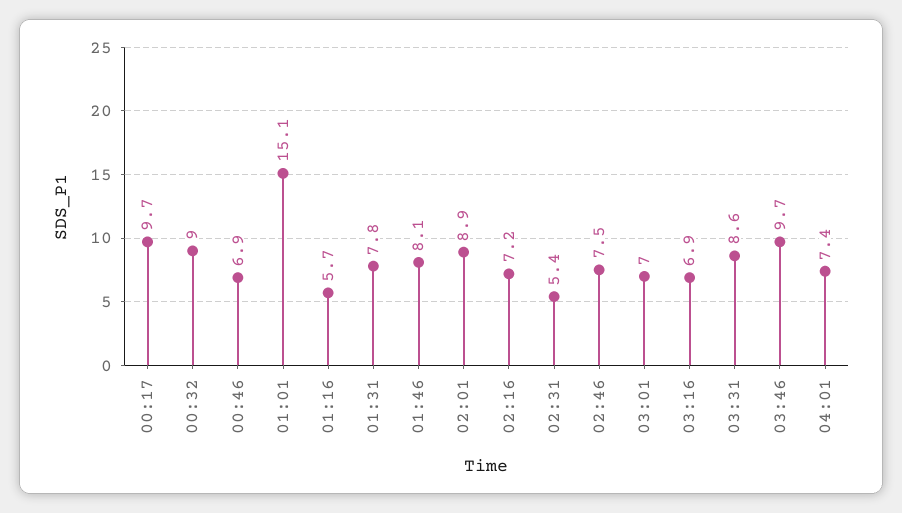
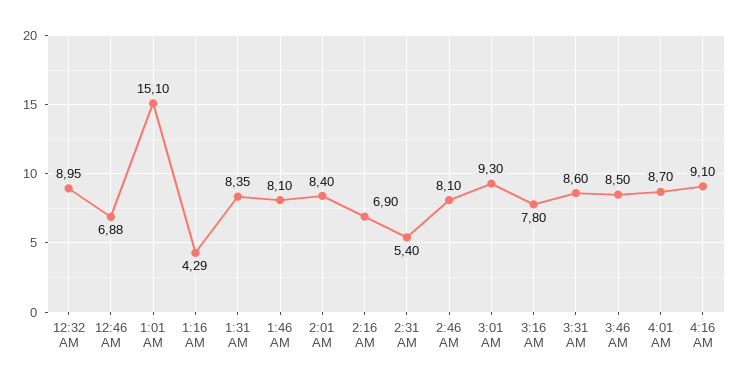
00:17: 9.7 -> none
01:16: 5.7 -> 4.29
01:31: 7.8 -> 8.35
02:01: 8.9 -> 8.4
02:16: 7.2 -> 6.9
02:46: 7.5 -> 8.1
03:01: 7 -> 9.3
03:16: 6.9 -> 7.8
03:46: 9.7 -> 8.5
04:01: 7.4 -> 8.7
4:16 AM: none -> 9.1

